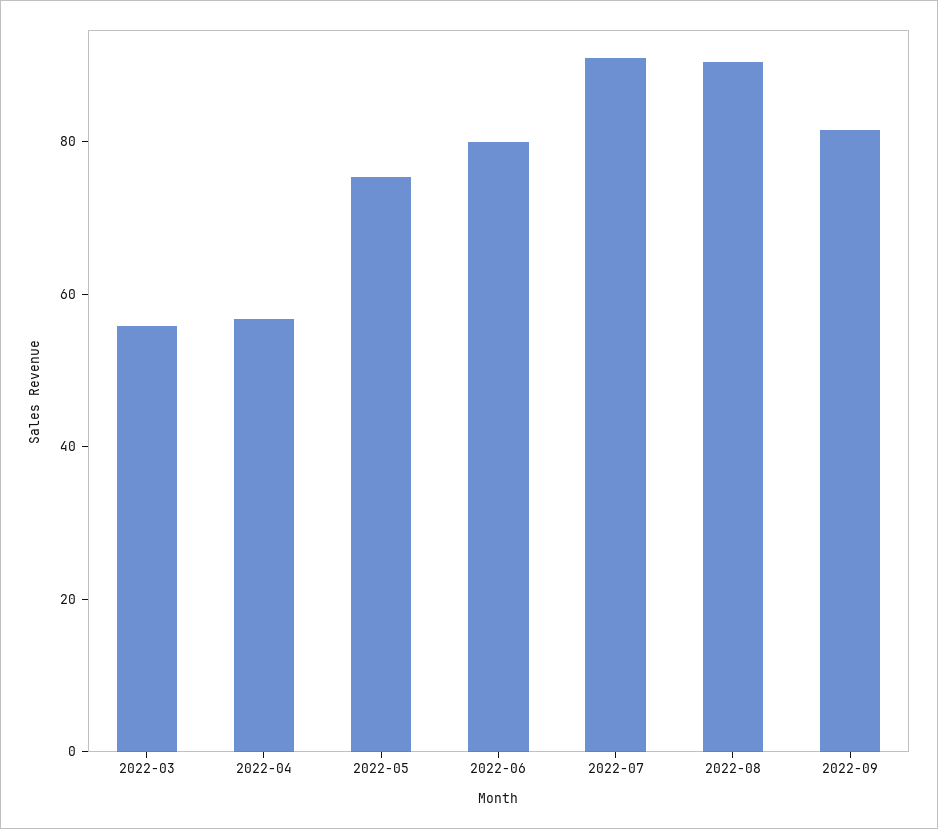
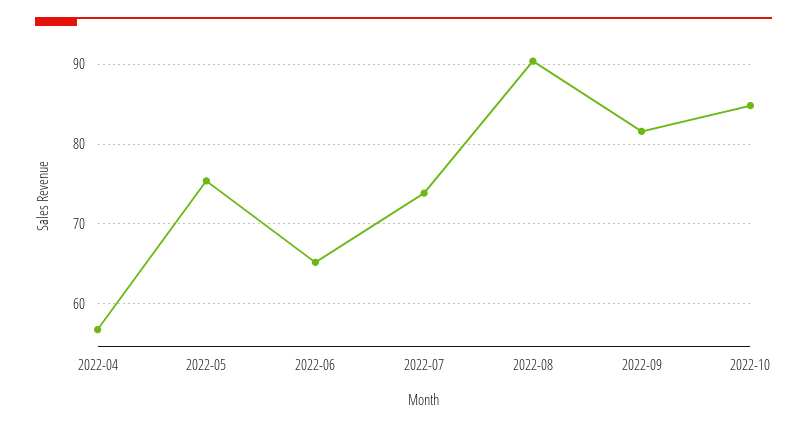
2022-03: 55 -> none
2022-06: 80 -> 65
2022-07: 90 -> 74
2022-10: none -> 85

